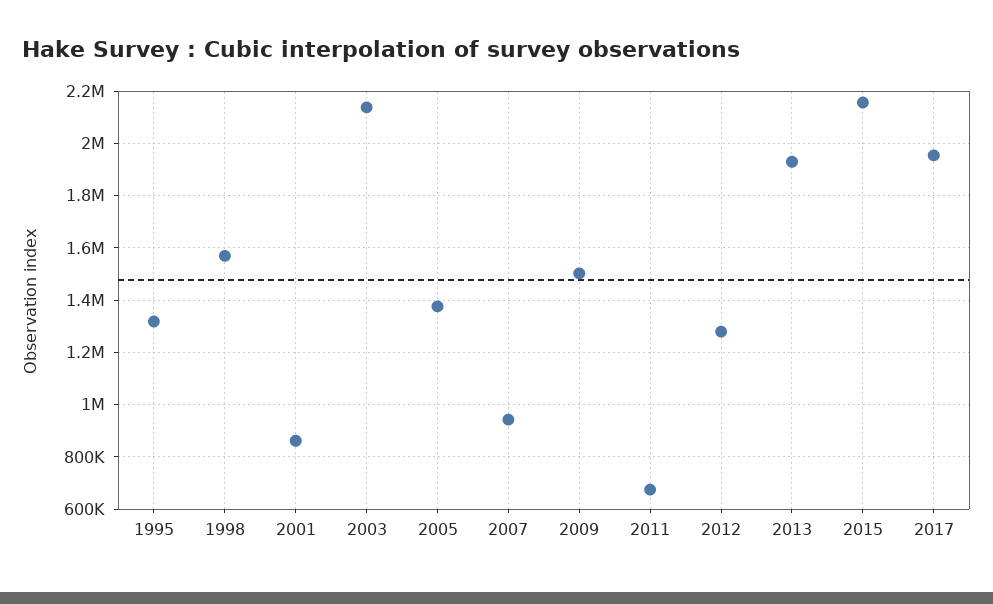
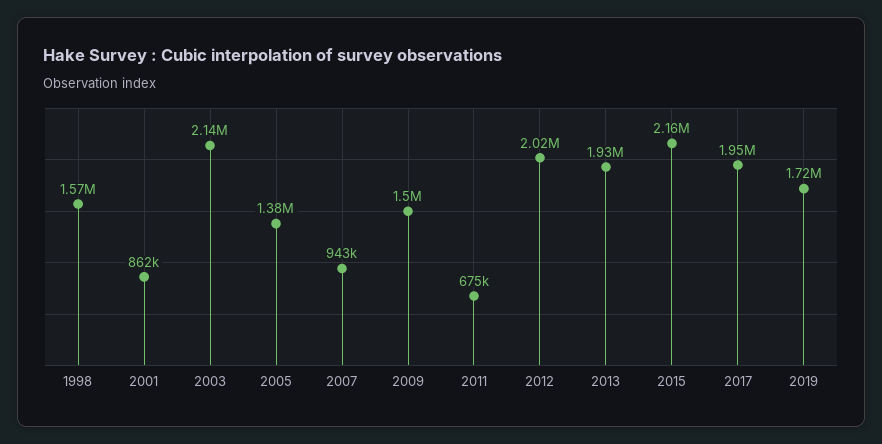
1995: 1325000 -> none
2012: 1275000 -> 2020000
2019: none -> 1720000

